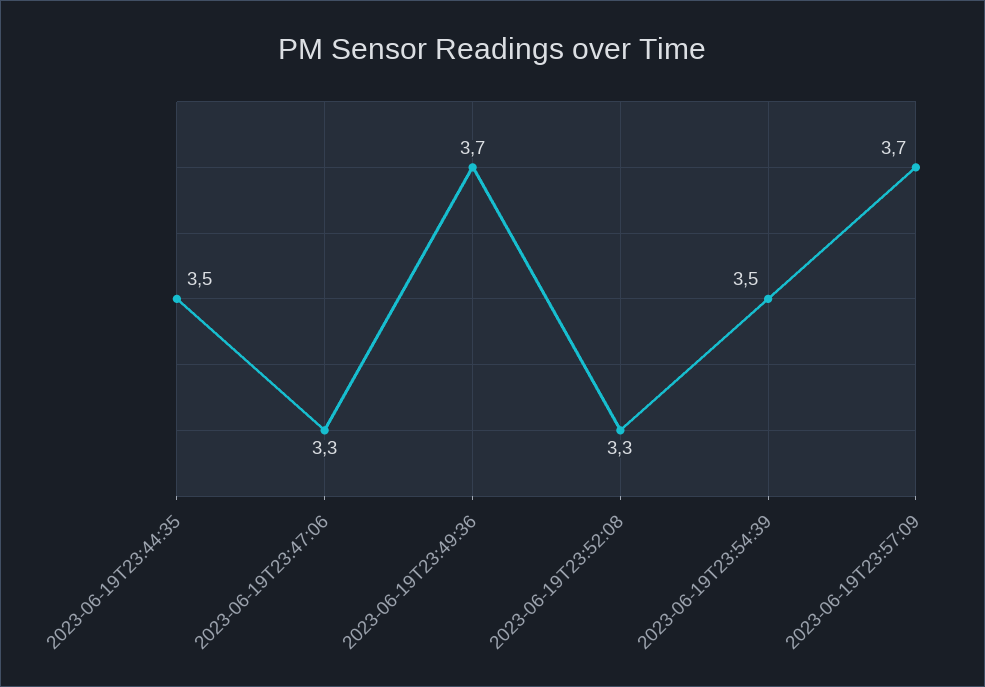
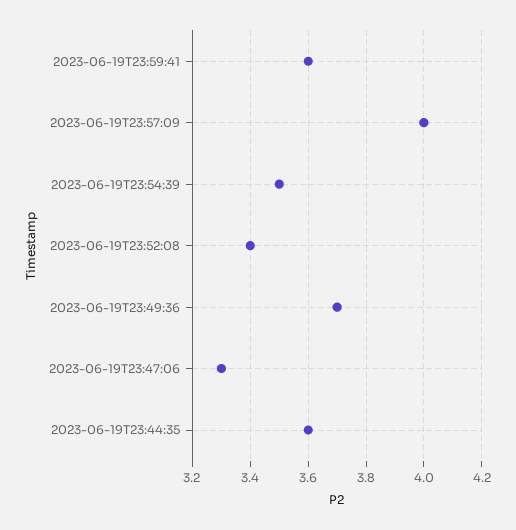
2023-06-19T23:44:35: 3.5 -> 3.6
2023-06-19T23:52:08: 3.3 -> 3.4
2023-06-19T23:57:09: 3.7 -> 4
2023-06-19T23:59:41: none -> 3.6

